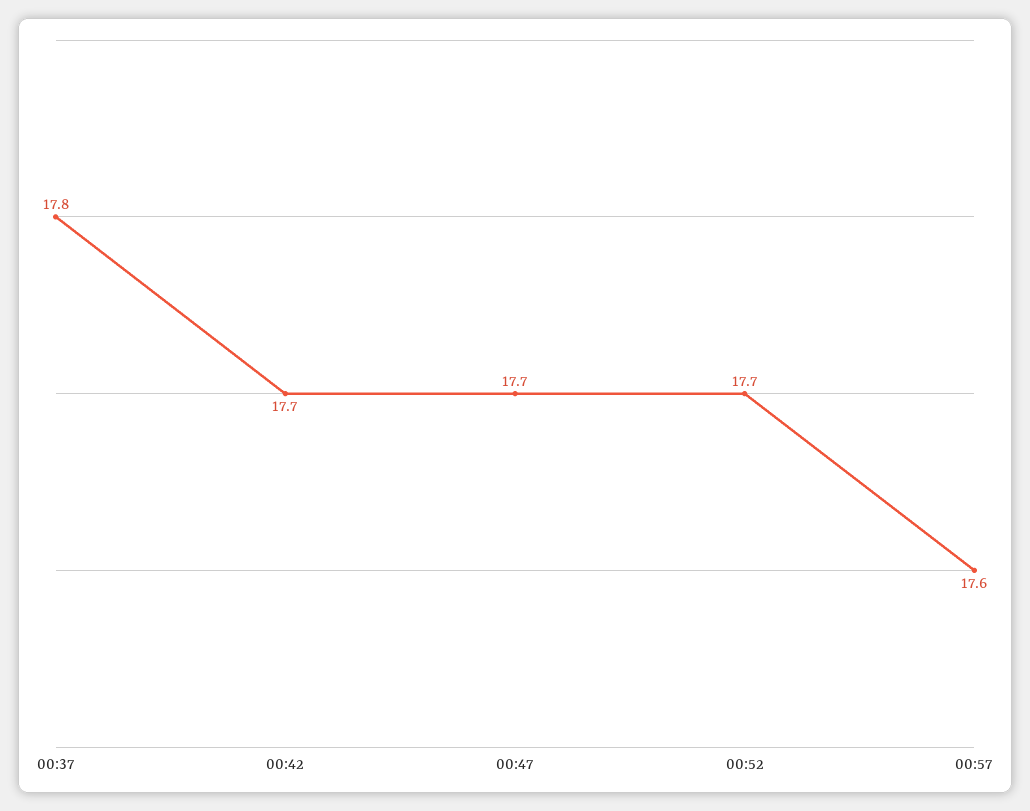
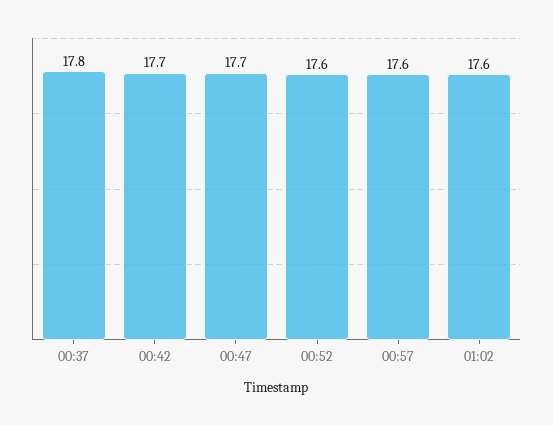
00:52: 17.7 -> 17.6
01:02: none -> 17.6

